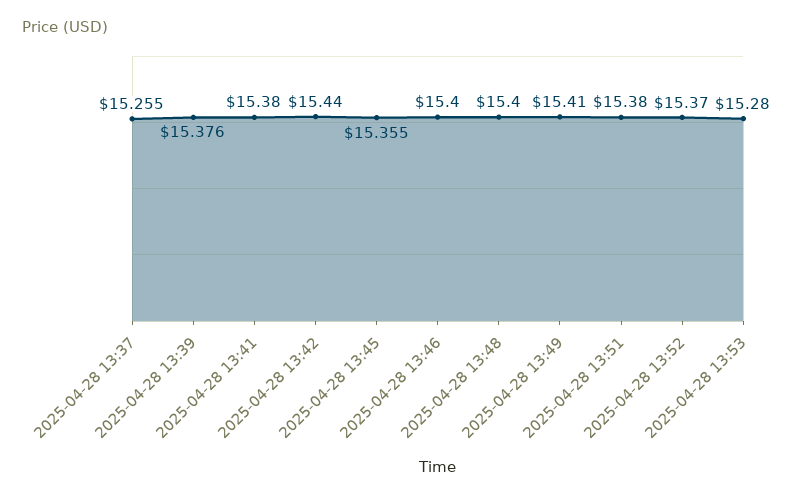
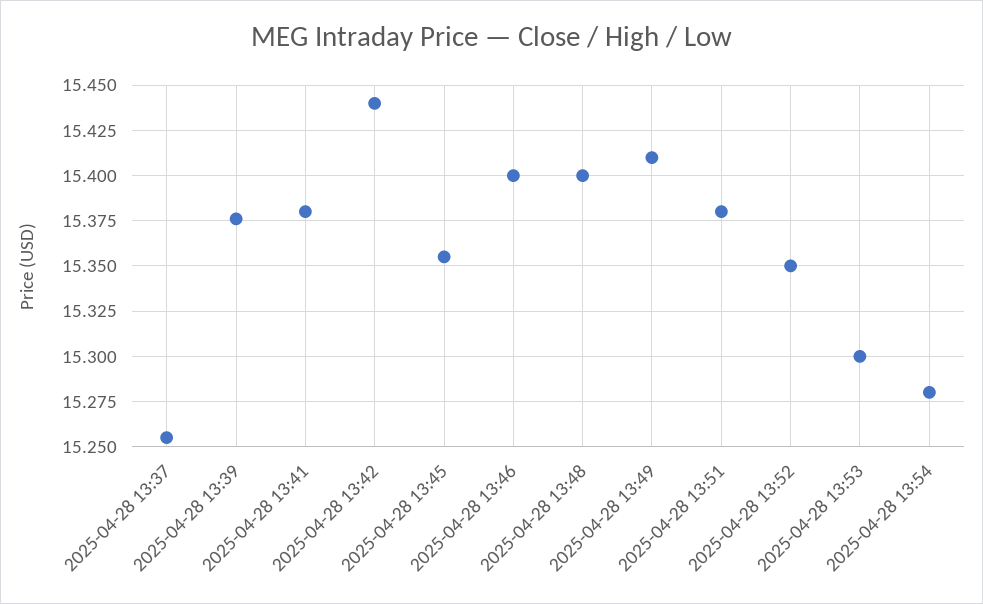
2025-04-28 13:52: 15.37 -> 15.35
2025-04-28 13:53: 15.28 -> 15.3
2025-04-28 13:54: none -> 15.28

